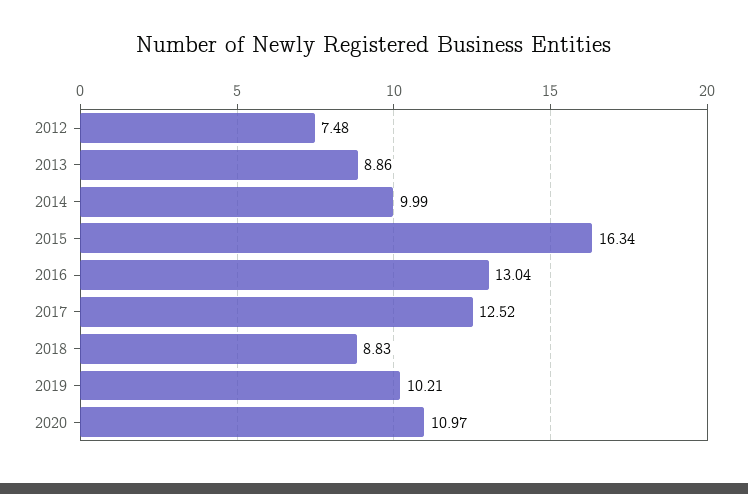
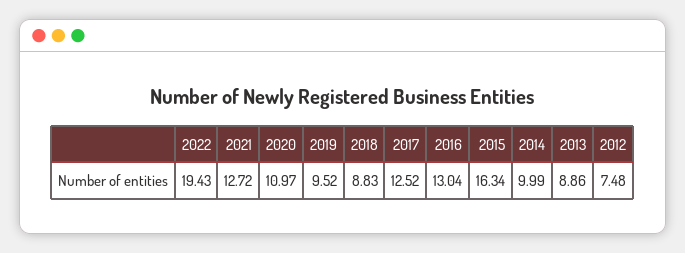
2019: 10.21 -> 9.52
2022: none -> 19.43
2021: none -> 12.72

